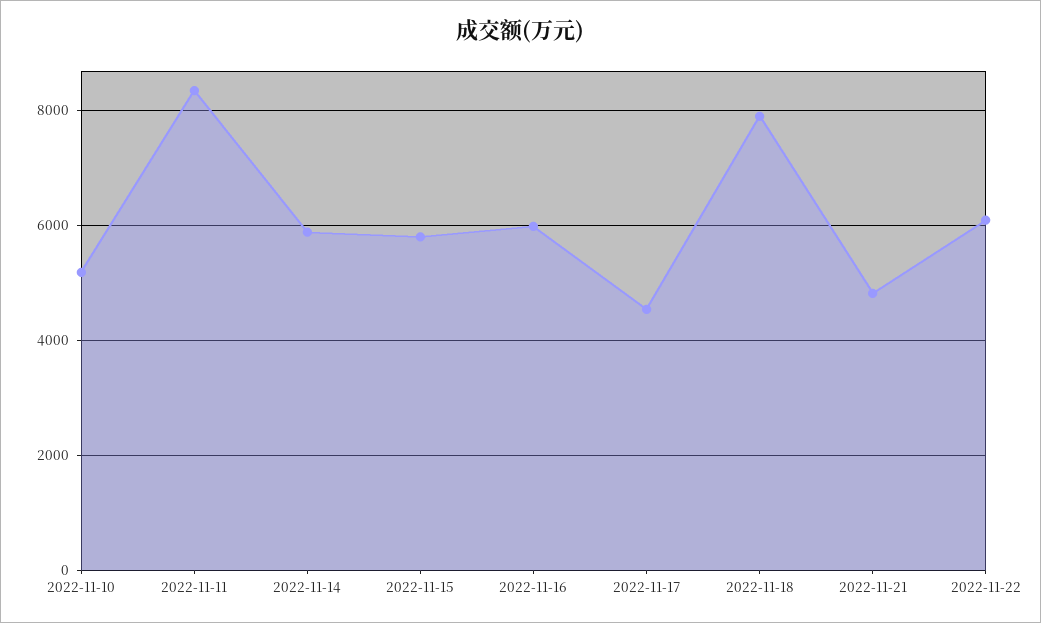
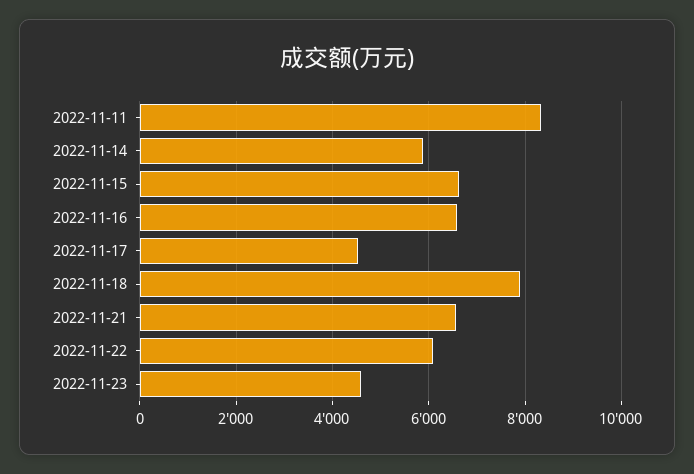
2022-11-10: 5200 -> none
2022-11-15: 5800 -> 6600
2022-11-16: 6000 -> 6600
2022-11-21: 4800 -> 6600
2022-11-23: none -> 4600

